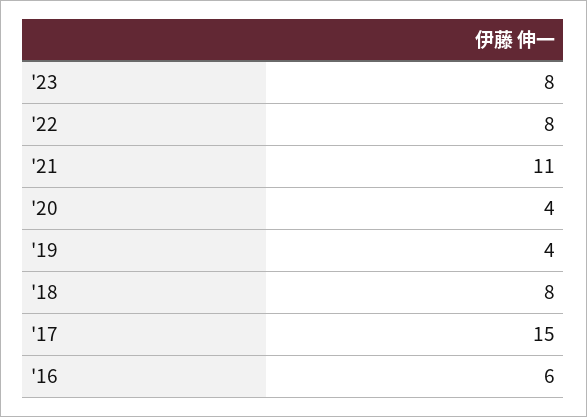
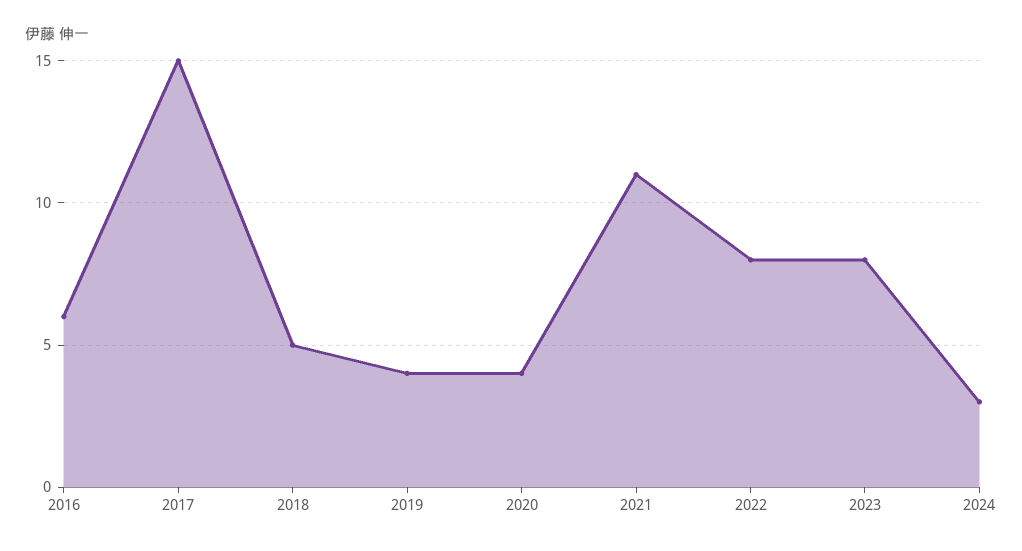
'18: 8 -> 5
2024: none -> 3

